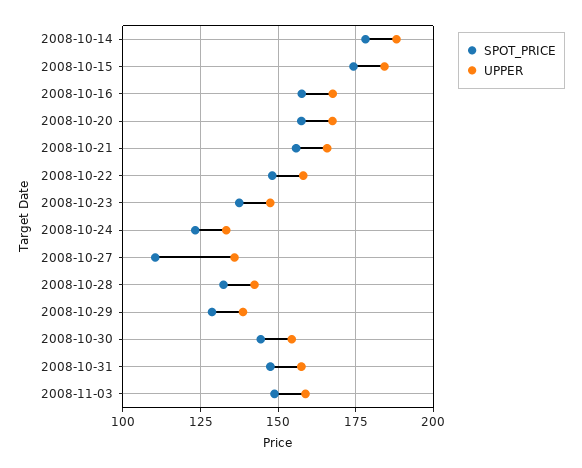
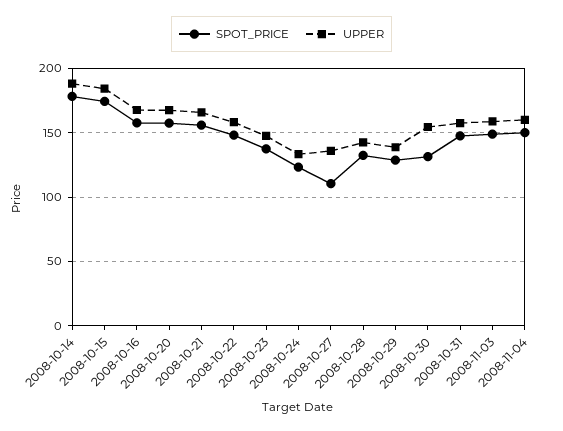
SPOT_PRICE, 2008-10-30: 145 -> 130
SPOT_PRICE, 2008-11-04: none -> 150
UPPER, 2008-11-04: none -> 160

